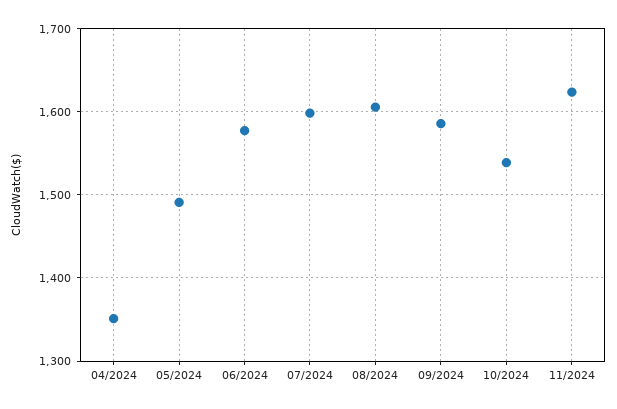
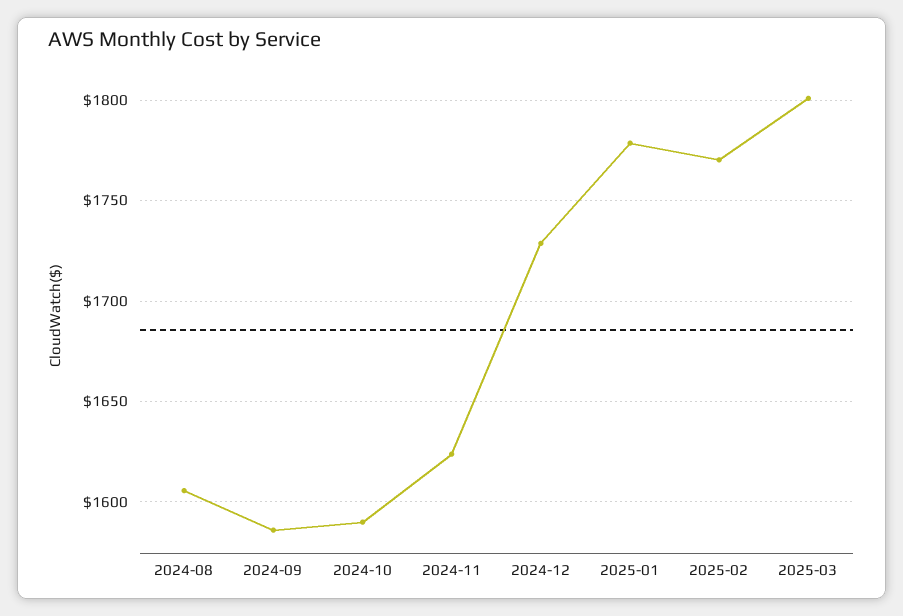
04/2024: 1350 -> none
05/2024: 1490 -> none
06/2024: 1580 -> none
07/2024: 1600 -> none
10/2024: 1540 -> 1590
2024-12: none -> 1730
2025-01: none -> 1780
2025-02: none -> 1770
2025-03: none -> 1800

